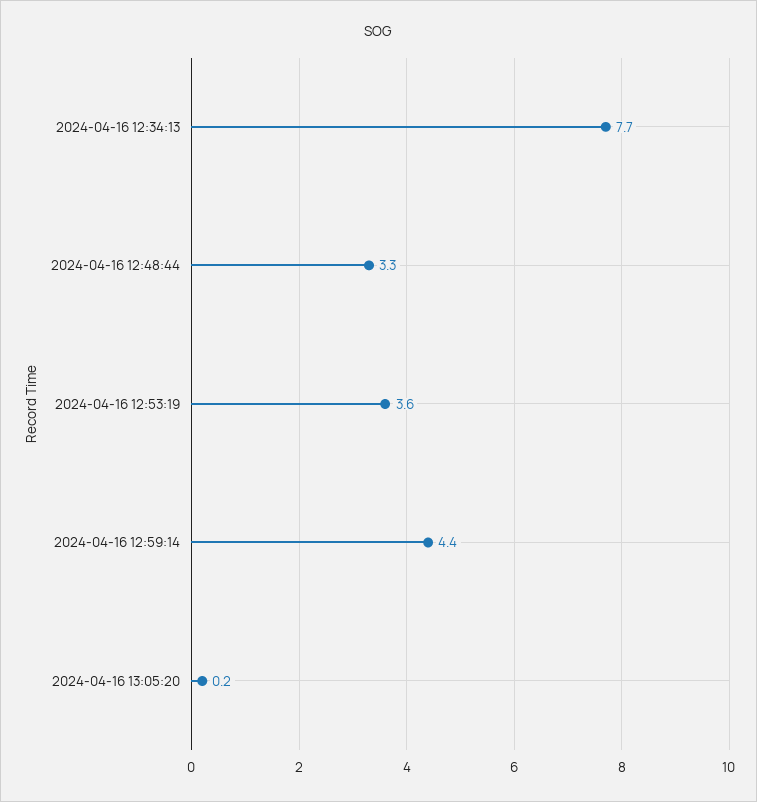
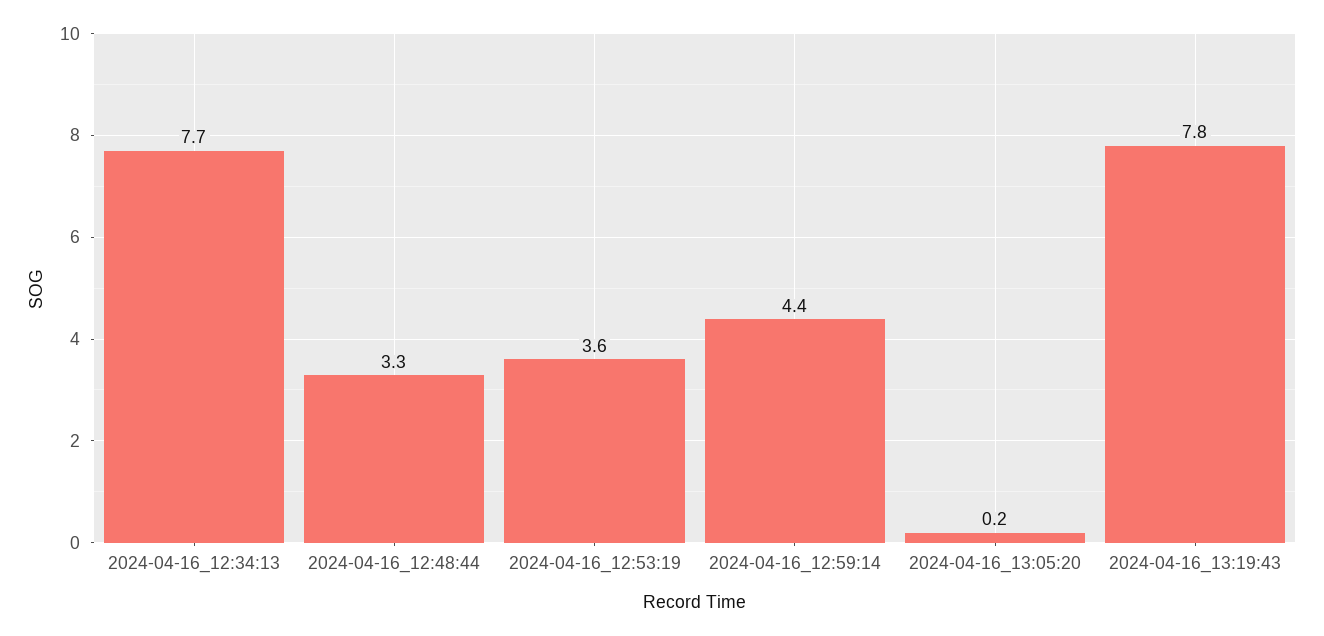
2024-04-16_13:19:43: none -> 7.8

